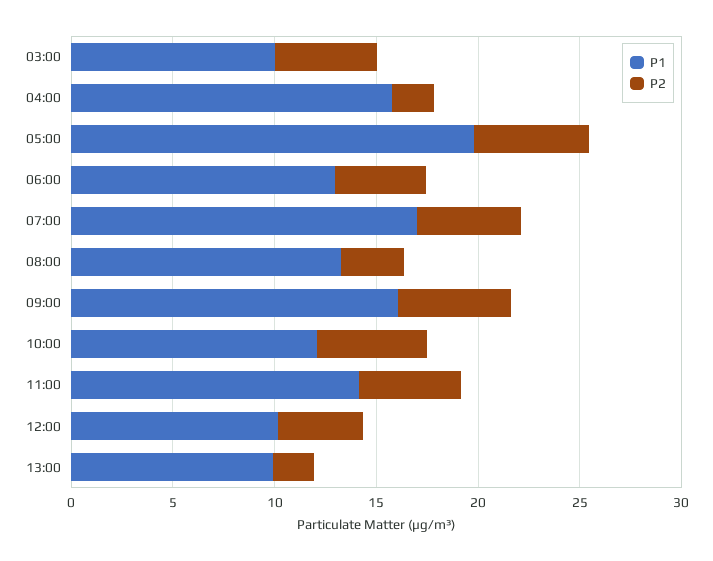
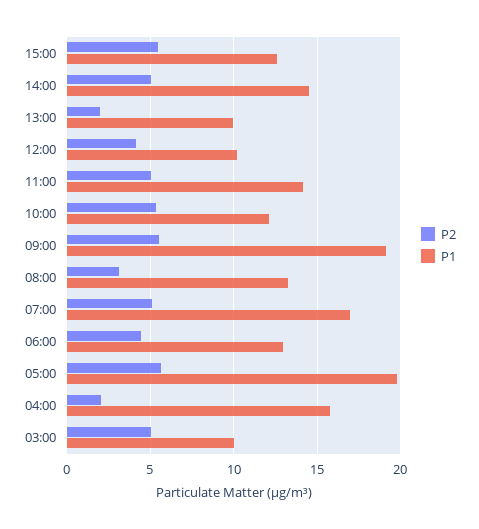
P1, 09:00: 16 -> 19
P2, 15:00: none -> 5.5
P1, 15:00: none -> 12.5
P2, 14:00: none -> 5
P1, 14:00: none -> 14.5

